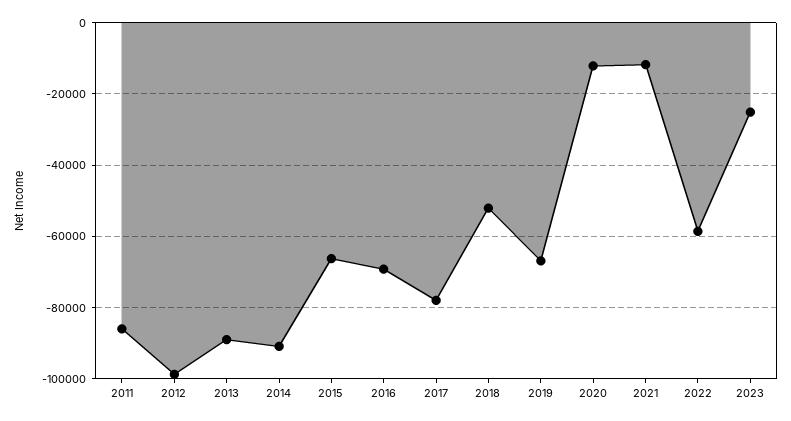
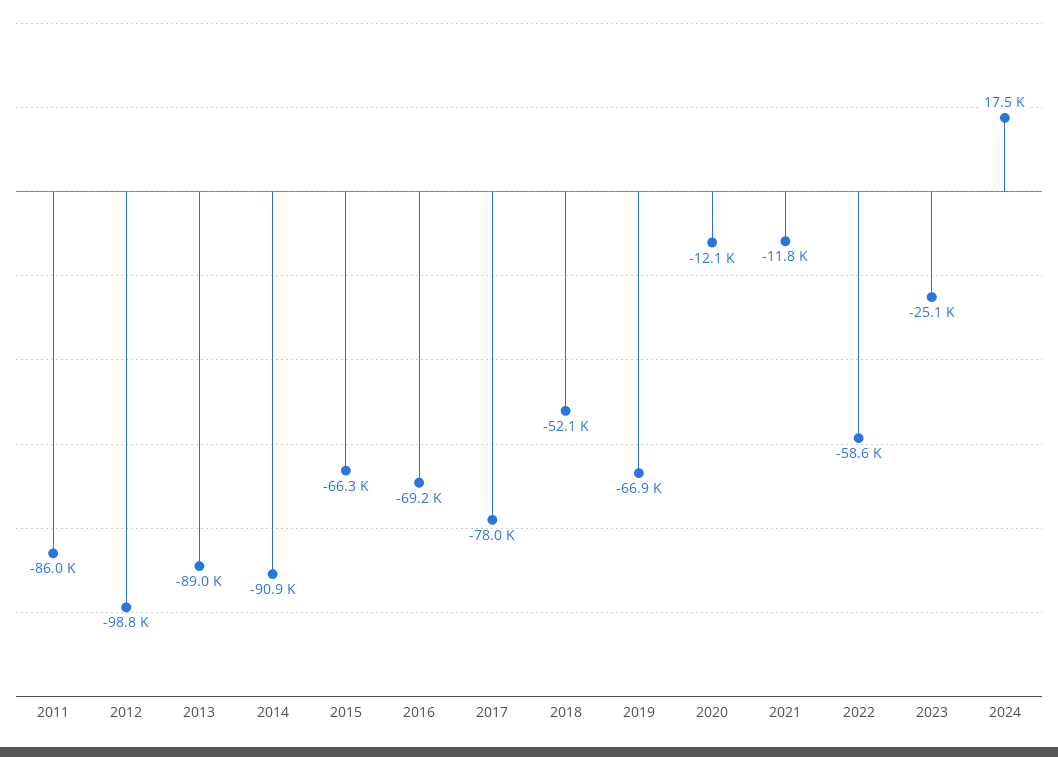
2024: none -> 17500

